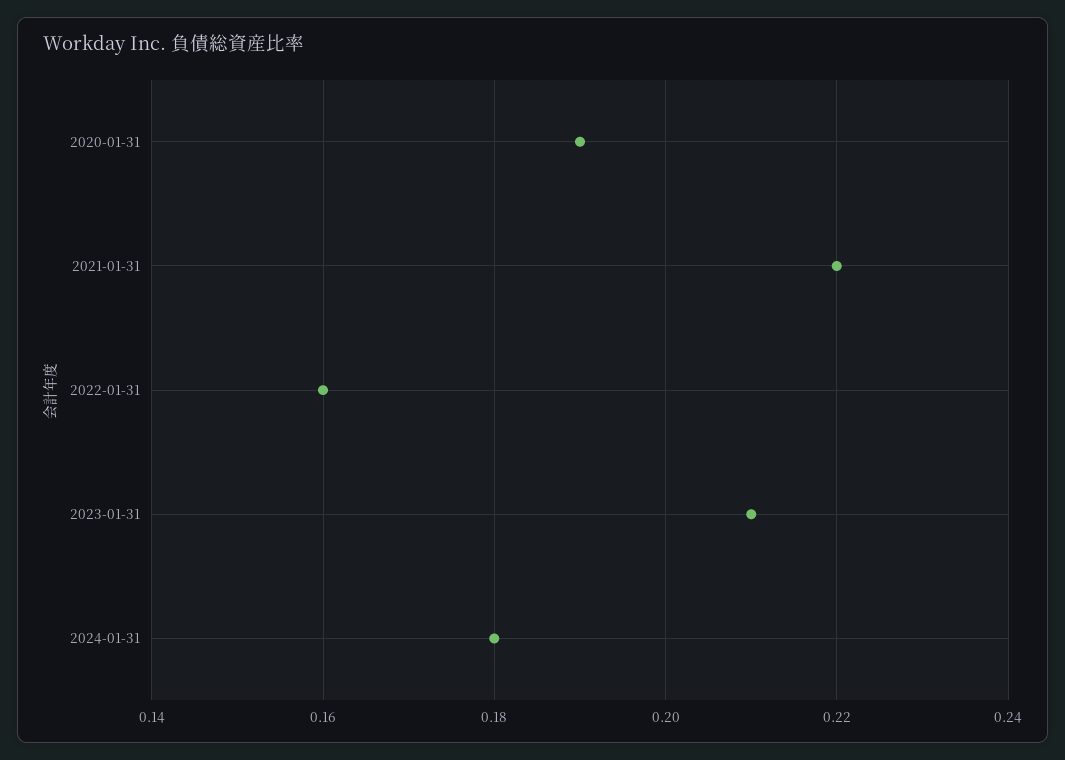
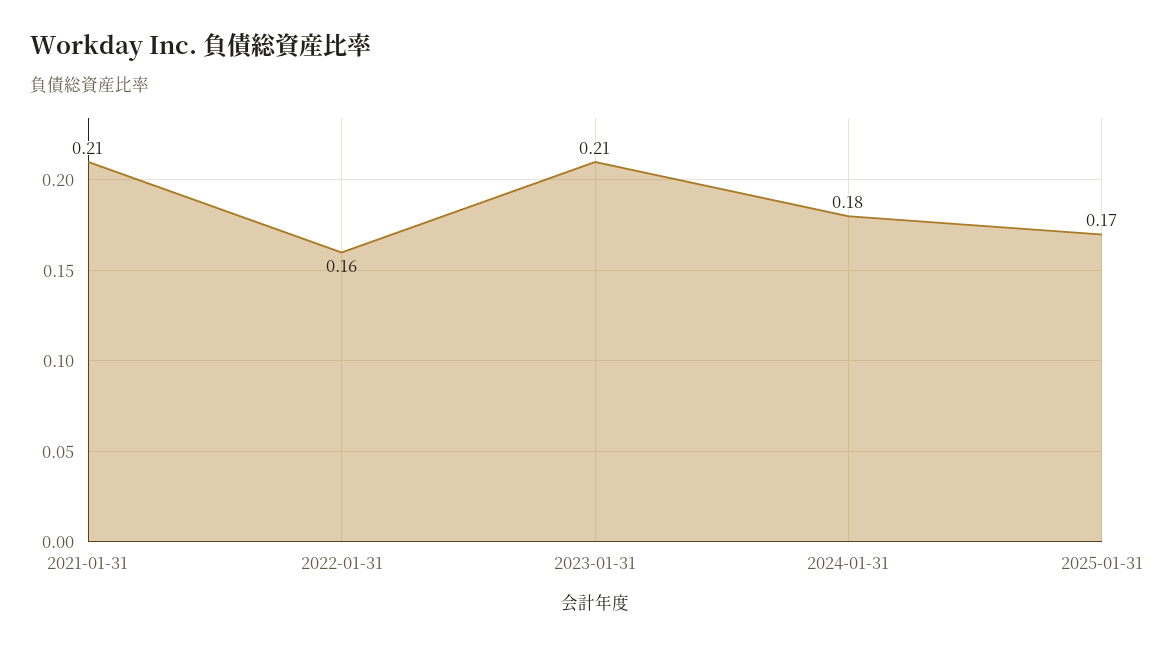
2020-01-31: 0.19 -> none
2021-01-31: 0.22 -> 0.21
2025-01-31: none -> 0.17

